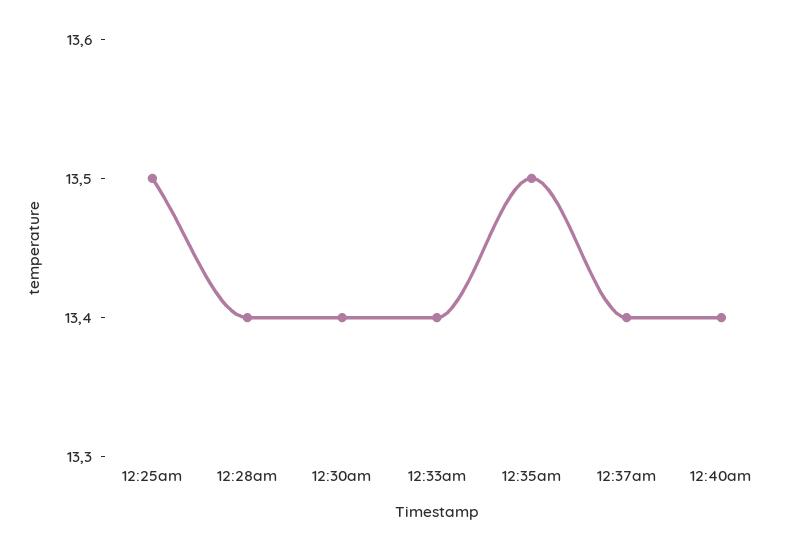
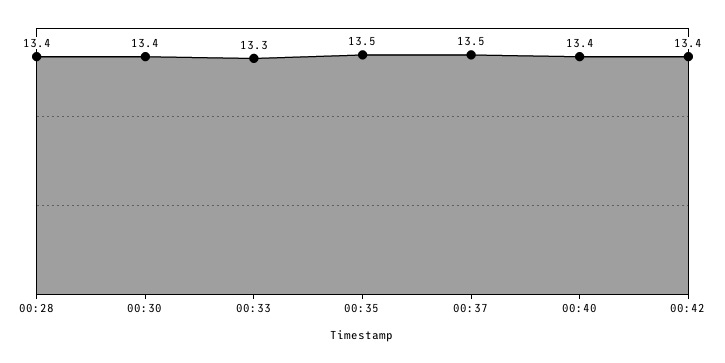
12:25am: 13.5 -> none
12:33am: 13.4 -> 13.3
12:37am: 13.4 -> 13.5
00:42: none -> 13.4

